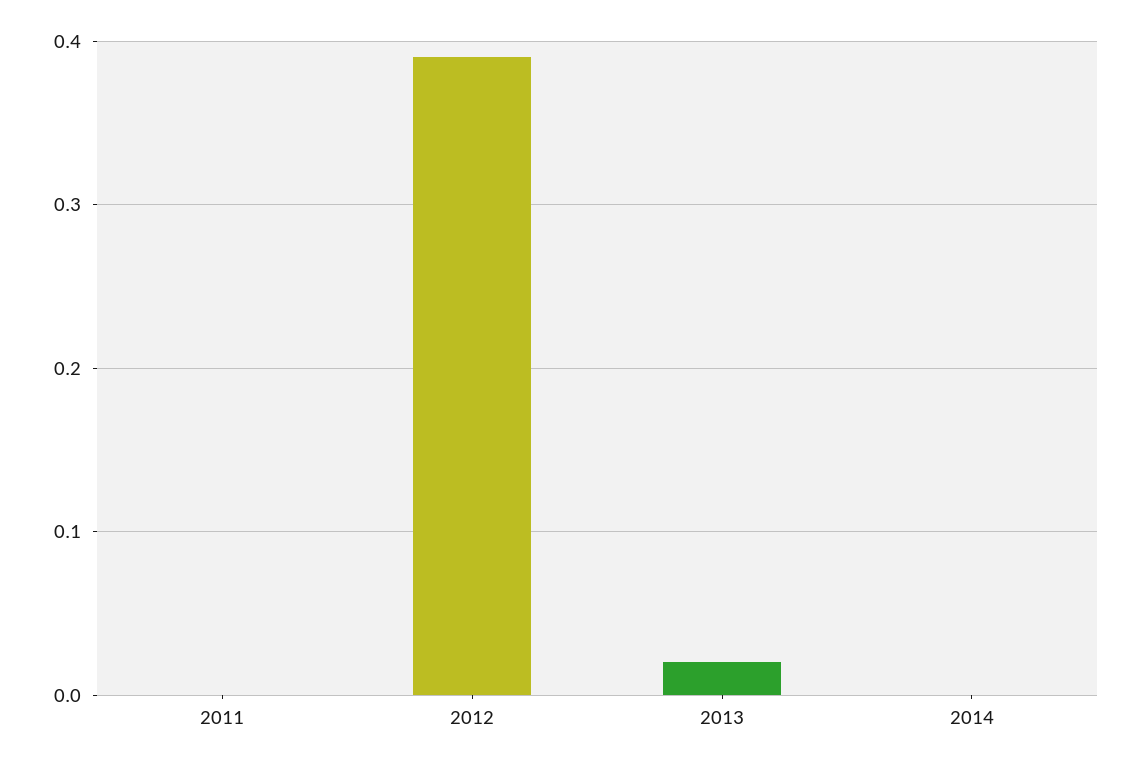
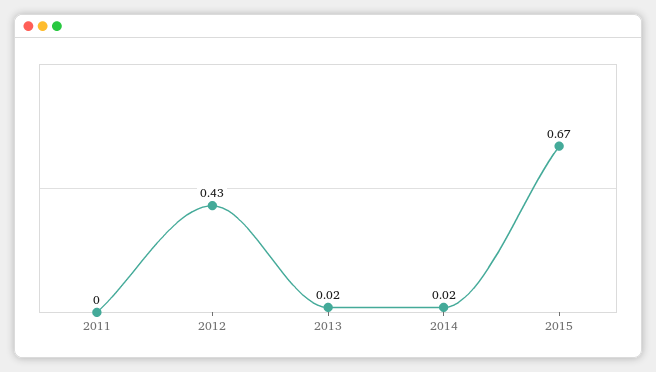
2012: 0.39 -> 0.43
2014: 0 -> 0.02
2015: none -> 0.67

